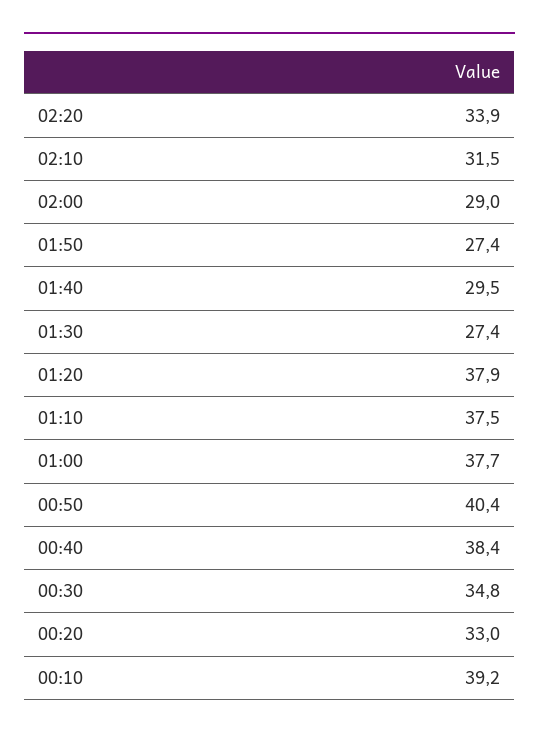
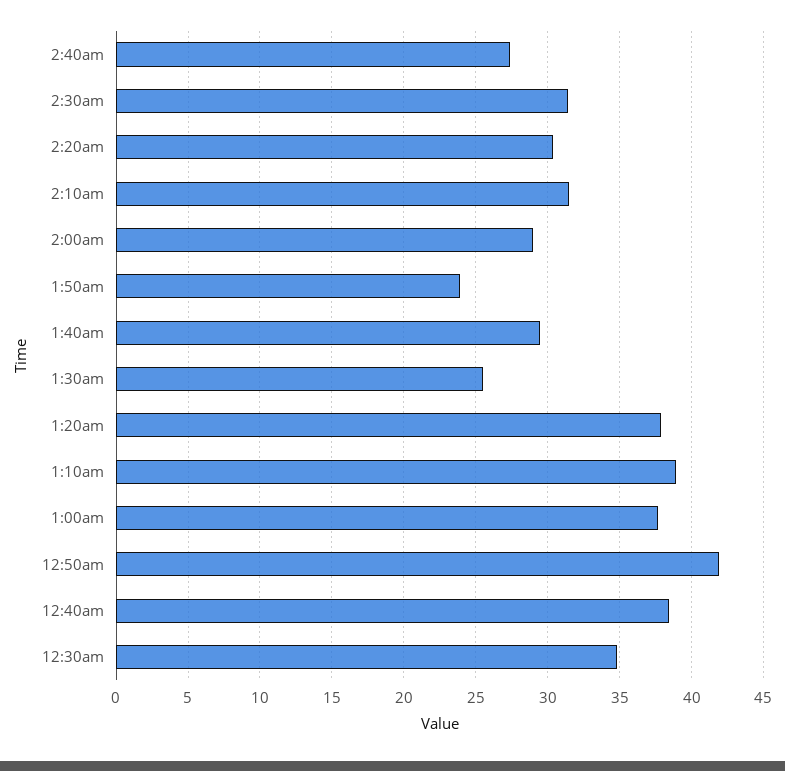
02:20: 33.9 -> 30.5
01:50: 27.4 -> 24
01:30: 27.4 -> 25.5
01:10: 37.5 -> 39
00:50: 40.4 -> 42
00:20: 33 -> none
00:10: 39.2 -> none
2:40am: none -> 27.5
2:30am: none -> 31.5

